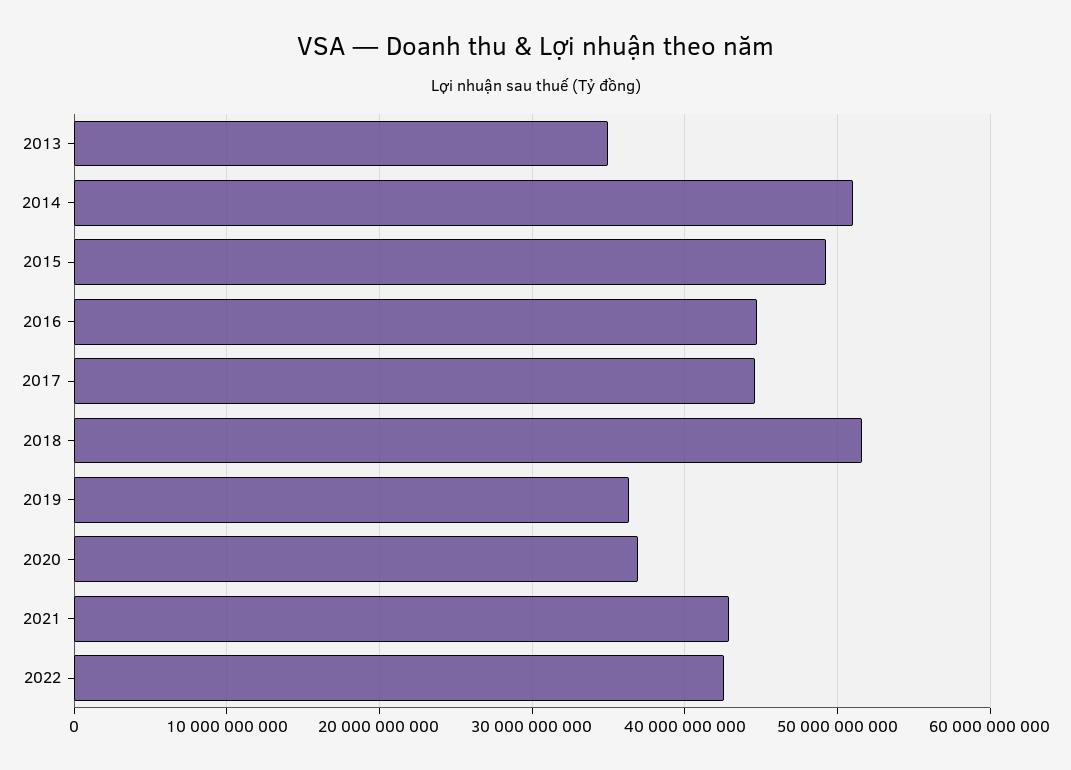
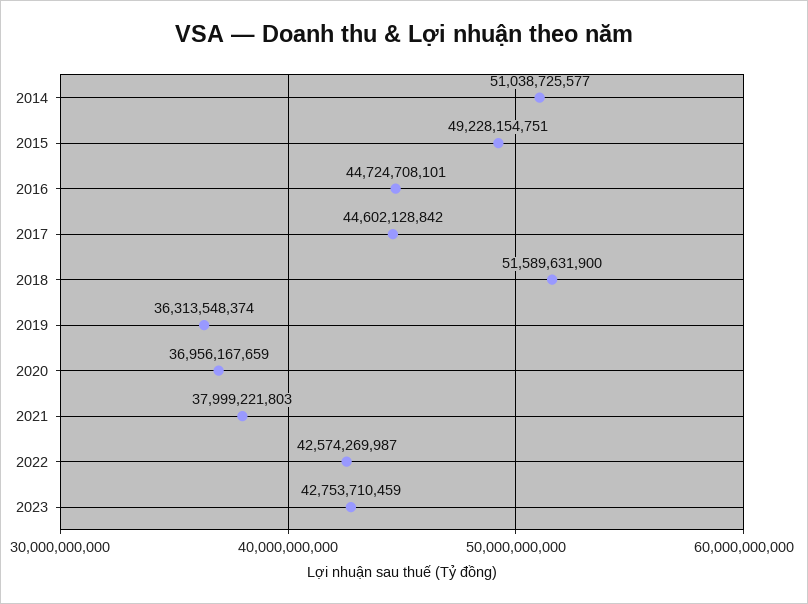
2013: 35000000000 -> none
2021: 43000000000 -> 37999221803
2023: none -> 42753710459

